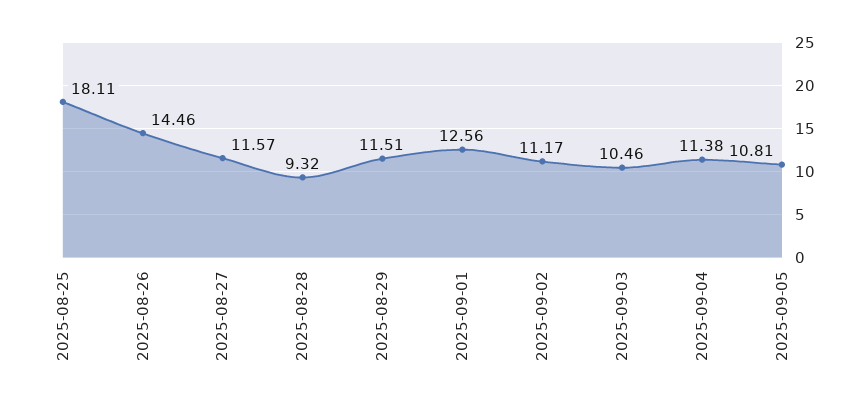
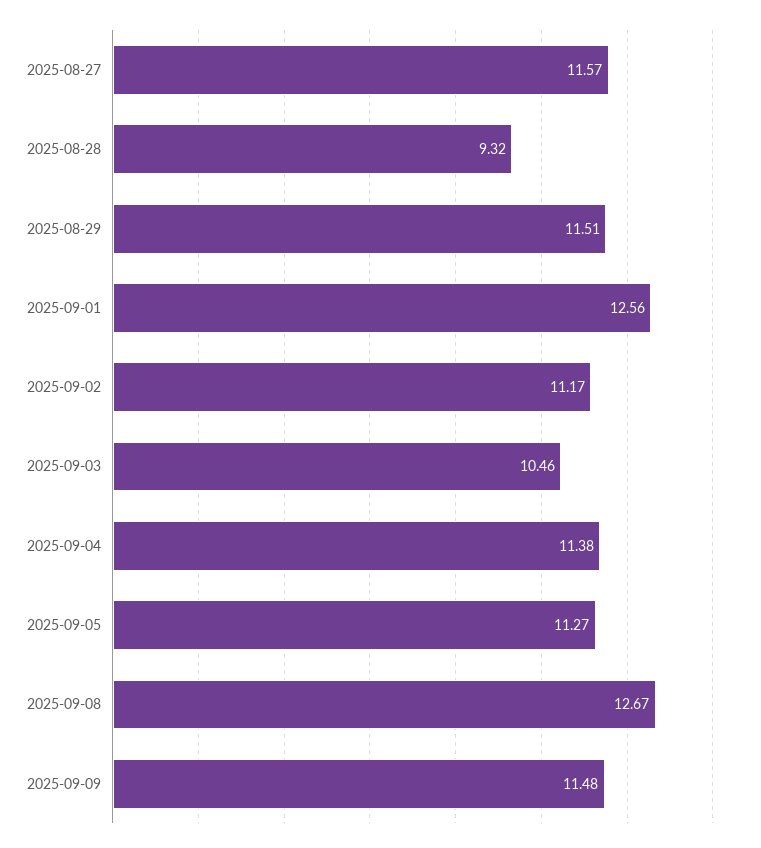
2025-08-25: 18.11 -> none
2025-08-26: 14.46 -> none
2025-09-05: 10.81 -> 11.27
2025-09-08: none -> 12.67
2025-09-09: none -> 11.48

